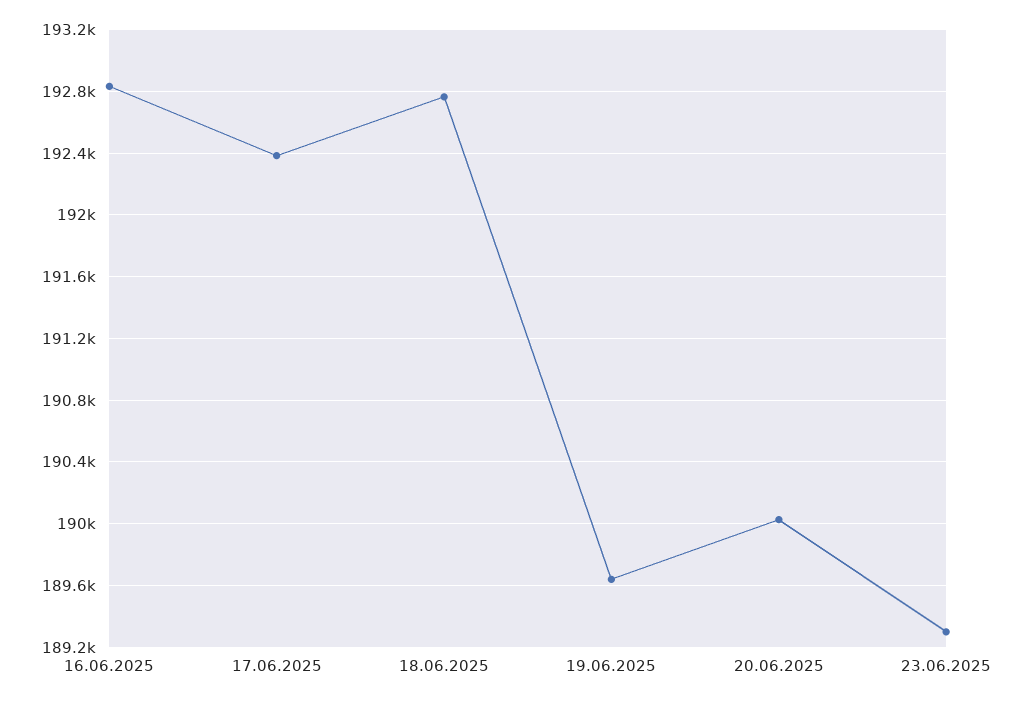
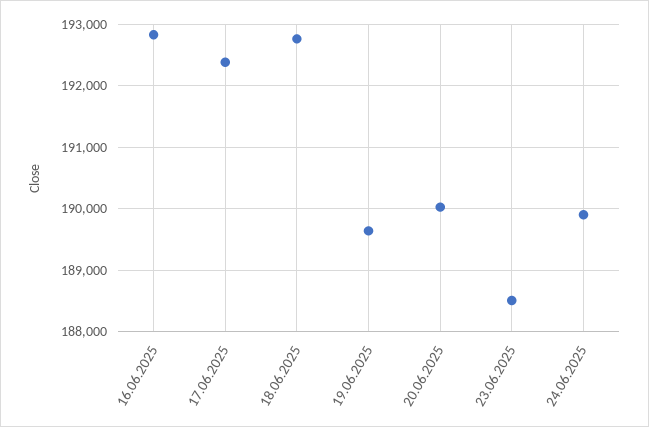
23.06.2025: 189300 -> 188500
24.06.2025: none -> 189900

